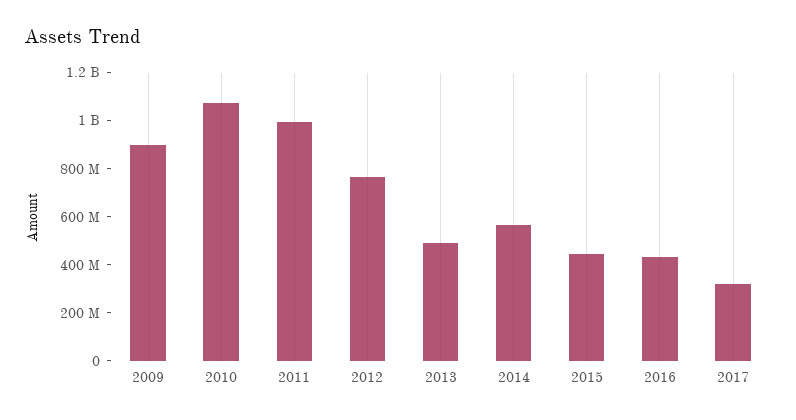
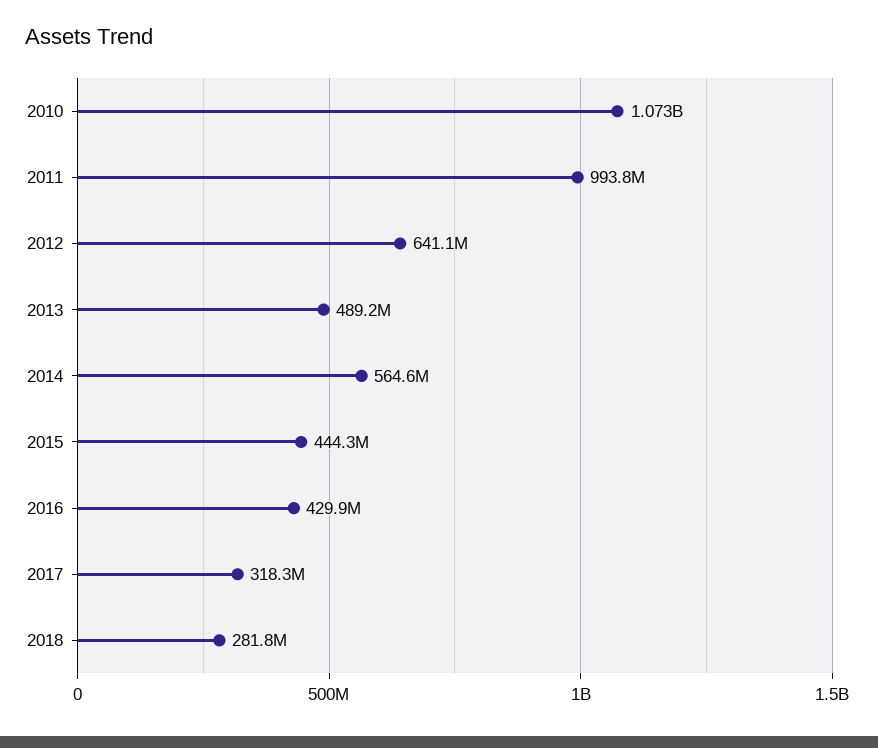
2009: 900000000 -> none
2012: 750000000 -> 641100000
2018: none -> 281800000

